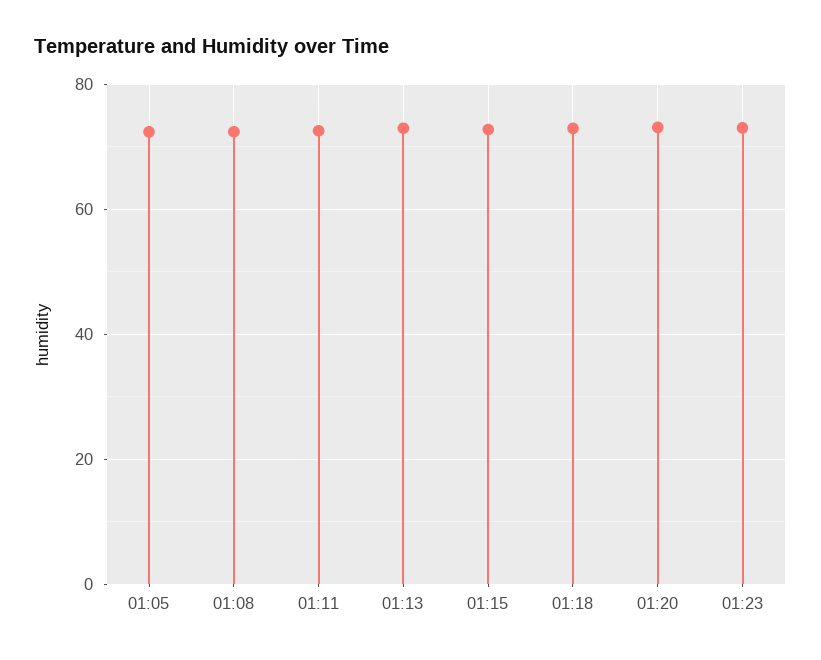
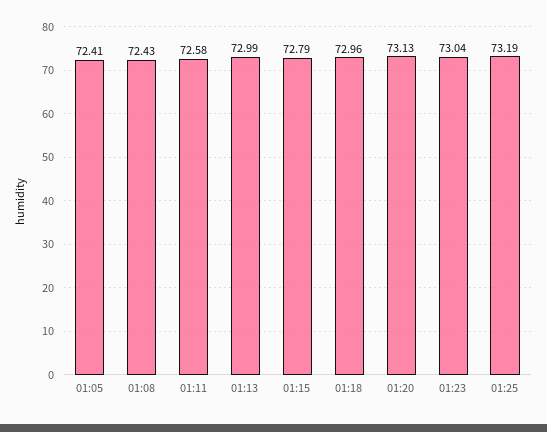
01:25: none -> 73.19

